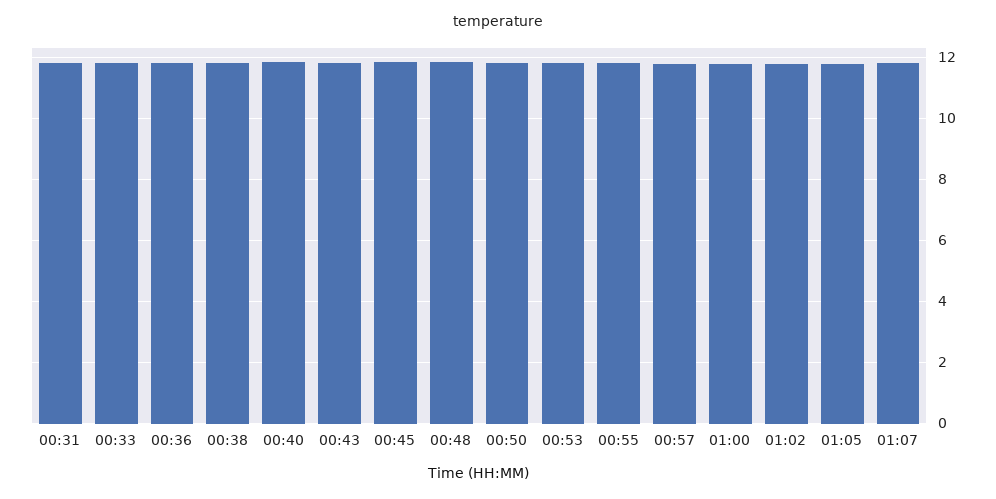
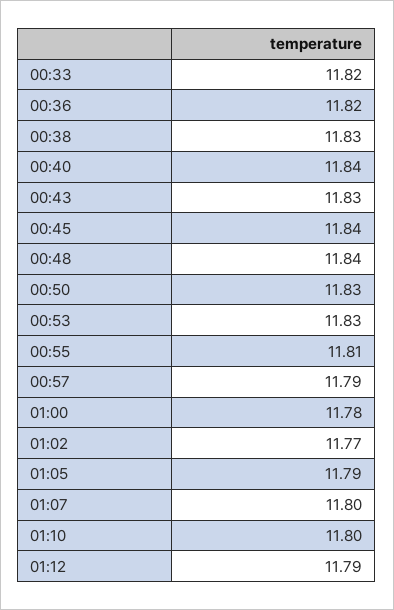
00:31: 11.8 -> none
01:10: none -> 11.8
01:12: none -> 11.79

